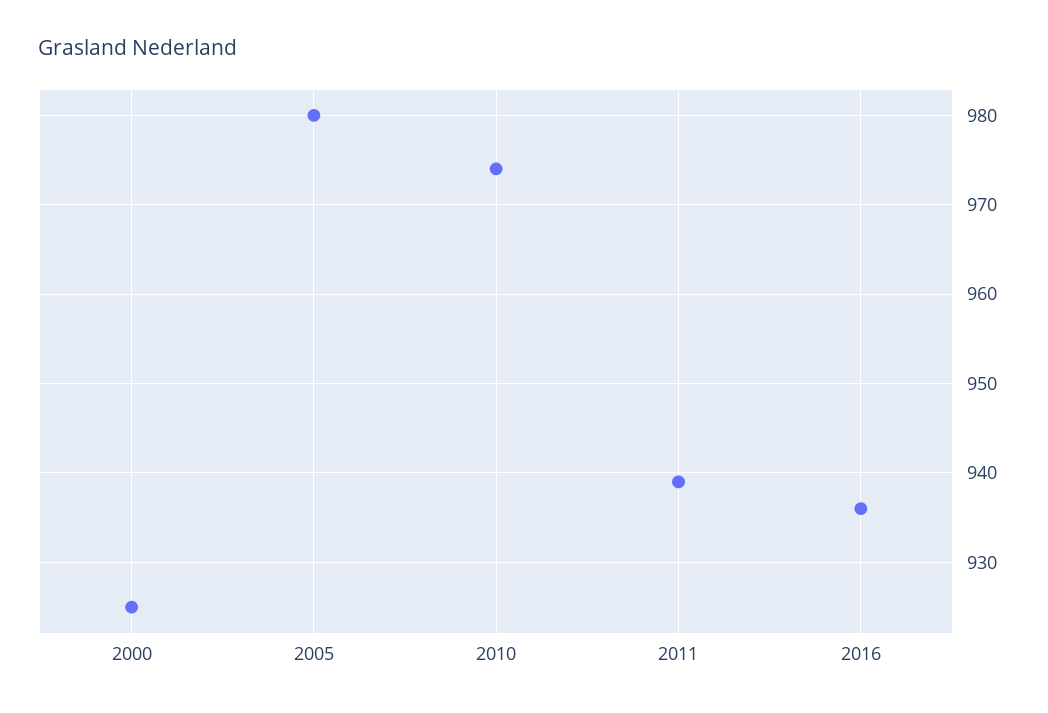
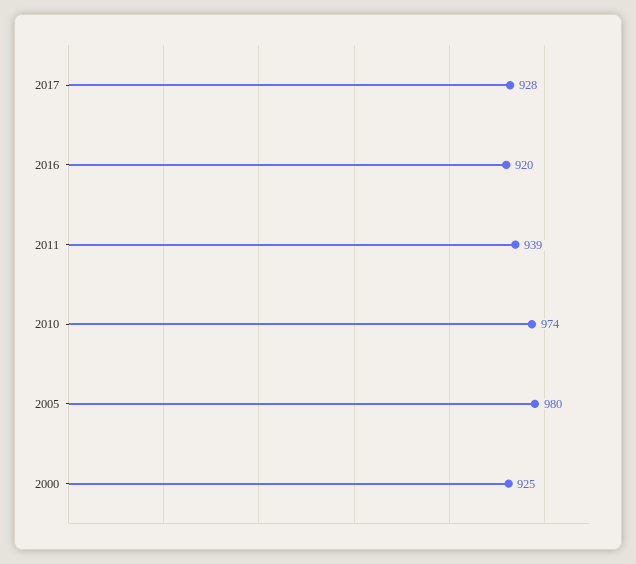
2016: 936 -> 920
2017: none -> 928

